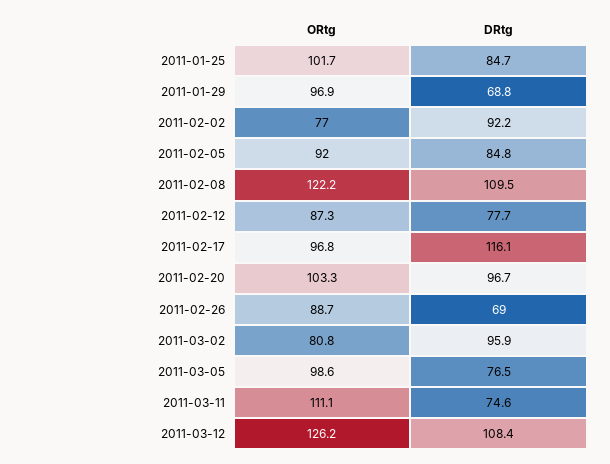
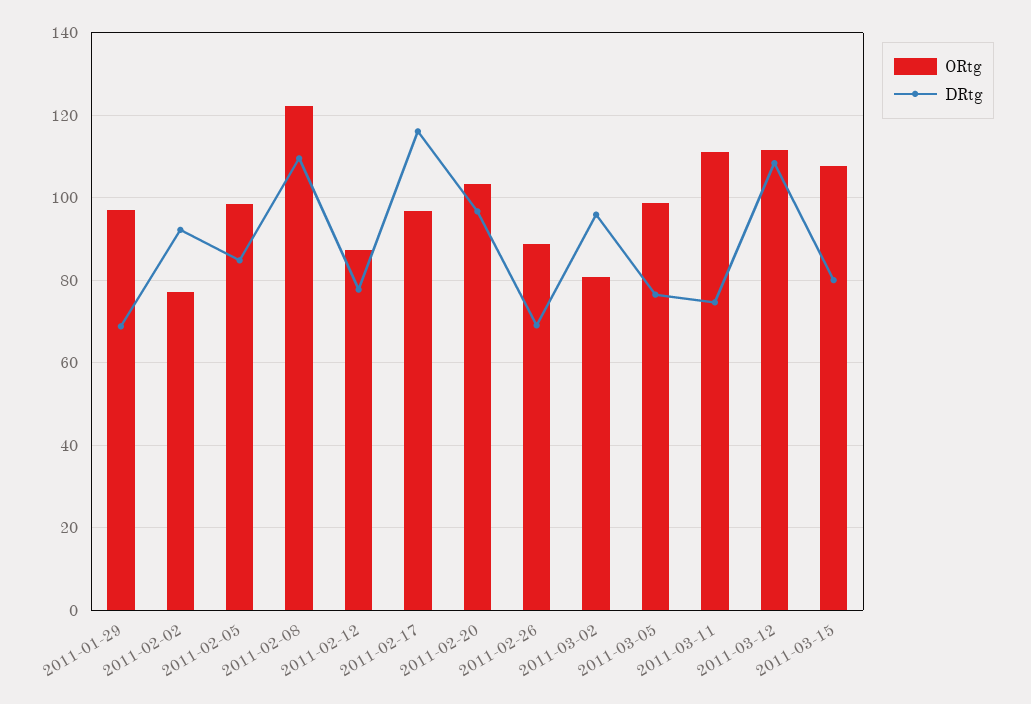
ORtg, 2011-01-25: 101.7 -> none
DRtg, 2011-01-25: 84.7 -> none
ORtg, 2011-02-05: 92 -> 98
ORtg, 2011-03-12: 126.2 -> 112
ORtg, 2011-03-15: none -> 108
DRtg, 2011-03-15: none -> 80

